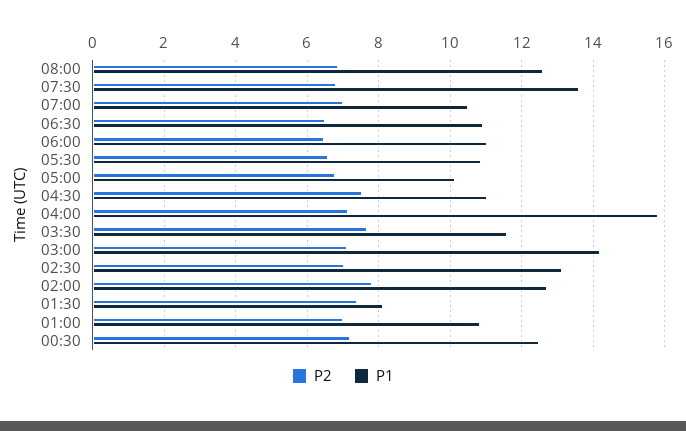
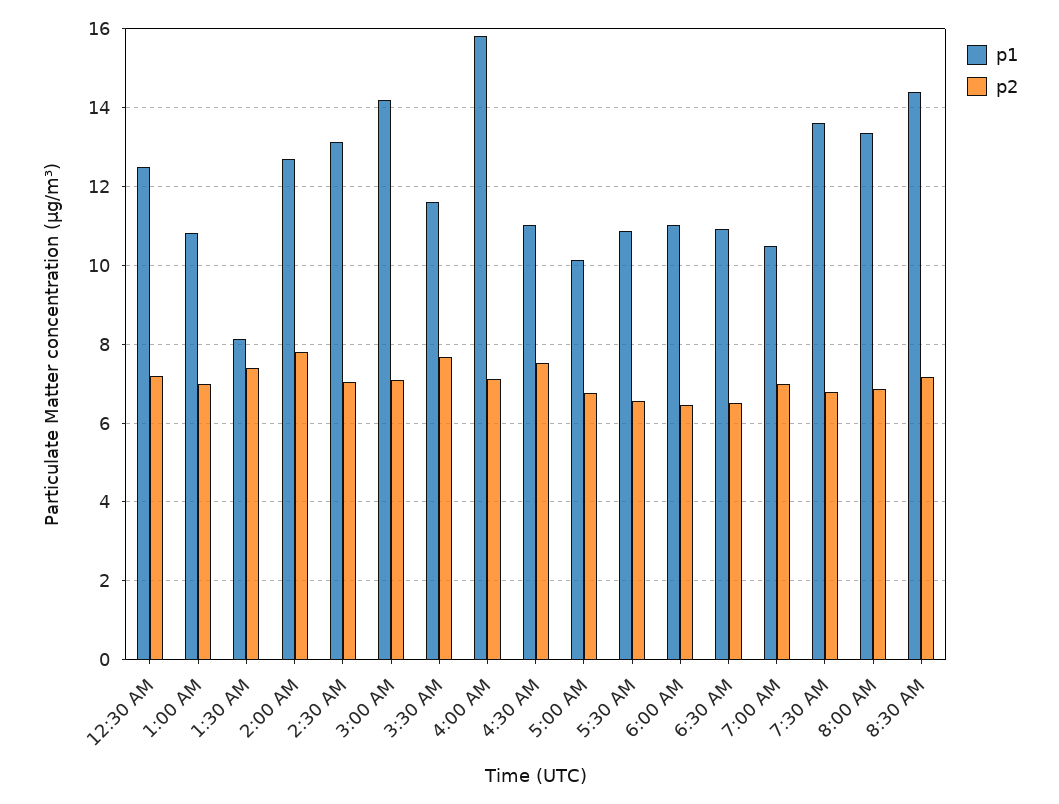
P1, 08:00: 12.6 -> 13.4
P1, 8:30 AM: none -> 14.4
P2, 8:30 AM: none -> 7.2

